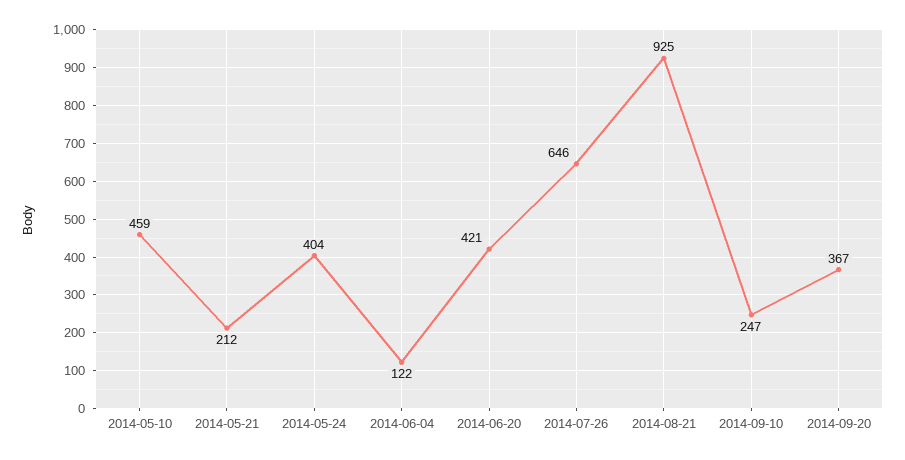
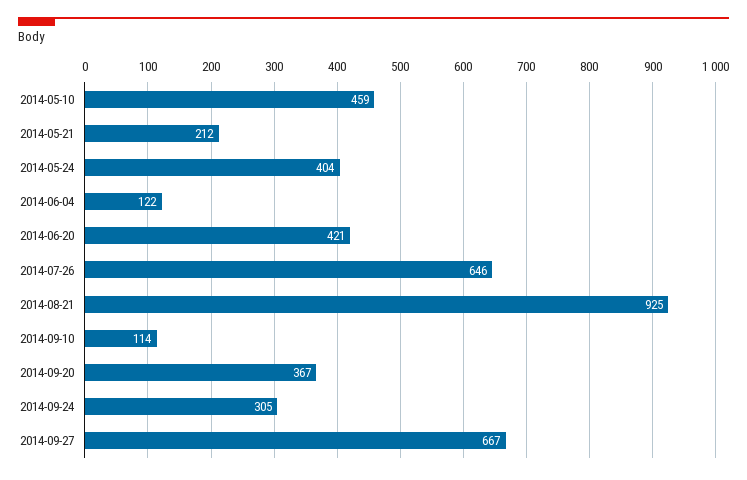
2014-09-10: 247 -> 114
2014-09-24: none -> 305
2014-09-27: none -> 667

